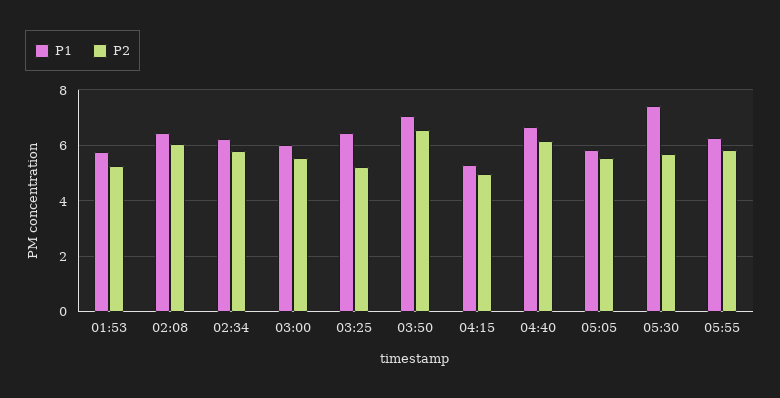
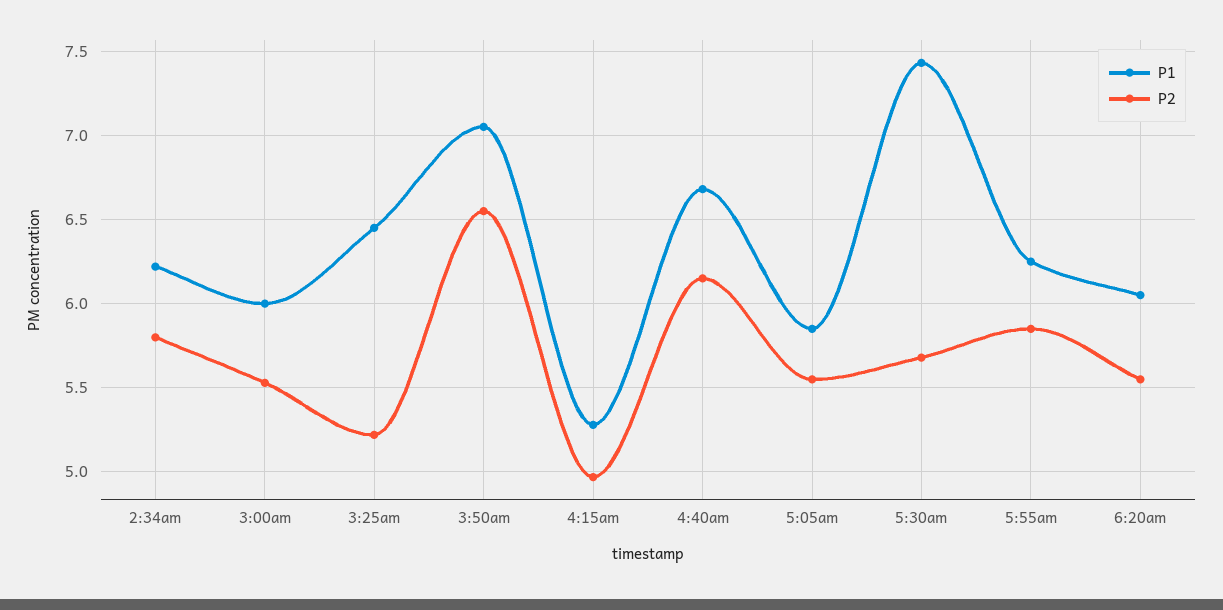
P1, 01:53: 5.75 -> none
P2, 01:53: 5.25 -> none
P1, 02:08: 6.5 -> none
P2, 02:08: 6 -> none
P1, 6:20am: none -> 6.05
P2, 6:20am: none -> 5.55

